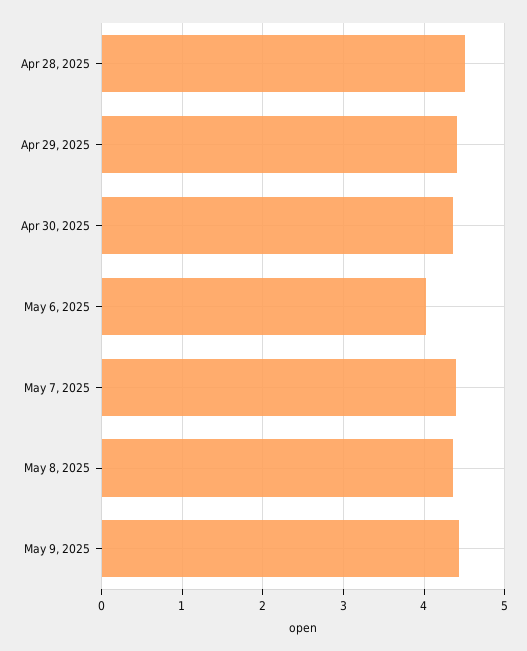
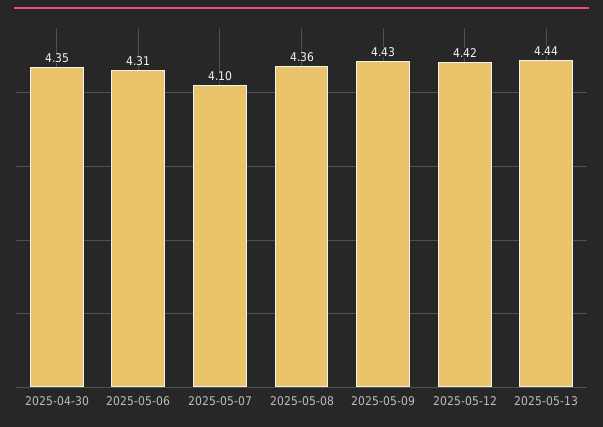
Apr 28, 2025: 4.5 -> none
Apr 29, 2025: 4.4 -> none
May 6, 2025: 4 -> 4.31
May 7, 2025: 4.4 -> 4.1
2025-05-12: none -> 4.42
2025-05-13: none -> 4.44

